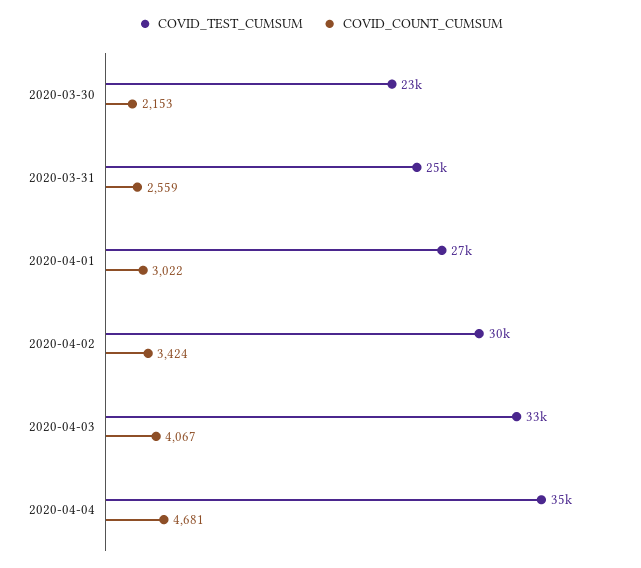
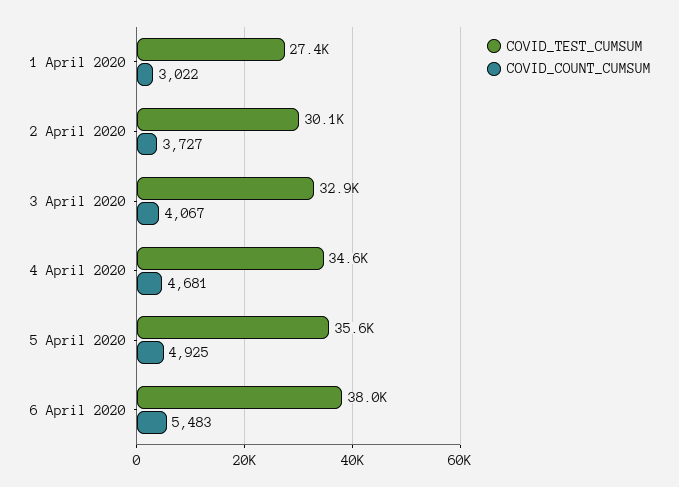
COVID_TEST_CUMSUM, 2020-03-30: 23000 -> none
COVID_COUNT_CUMSUM, 2020-03-30: 2153 -> none
COVID_TEST_CUMSUM, 2020-03-31: 25000 -> none
COVID_COUNT_CUMSUM, 2020-03-31: 2559 -> none
COVID_COUNT_CUMSUM, 2020-04-02: 3424 -> 3727
COVID_TEST_CUMSUM, 5 April 2020: none -> 35600
COVID_COUNT_CUMSUM, 5 April 2020: none -> 4925
COVID_TEST_CUMSUM, 6 April 2020: none -> 38000
COVID_COUNT_CUMSUM, 6 April 2020: none -> 5483

